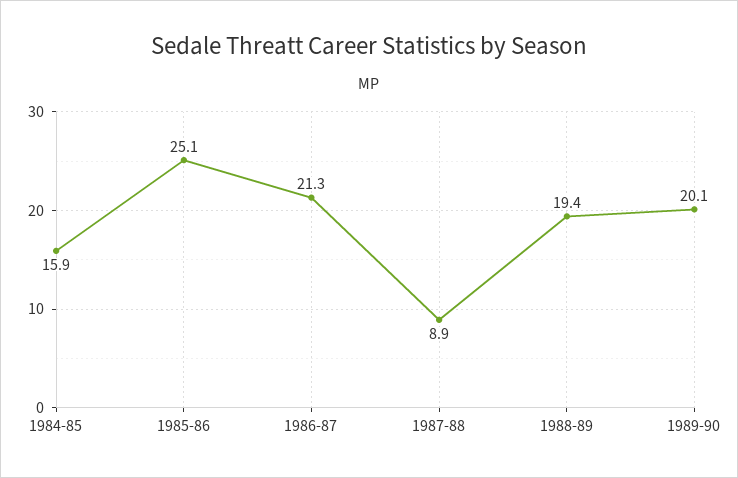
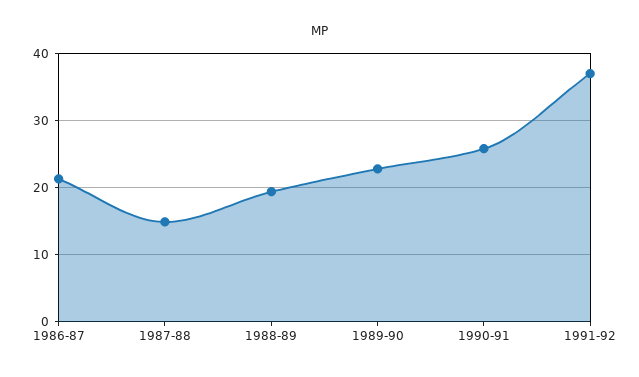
1984-85: 15.9 -> none
1985-86: 25.1 -> none
1987-88: 8.9 -> 15
1989-90: 20.1 -> 23
1990-91: none -> 26
1991-92: none -> 37

